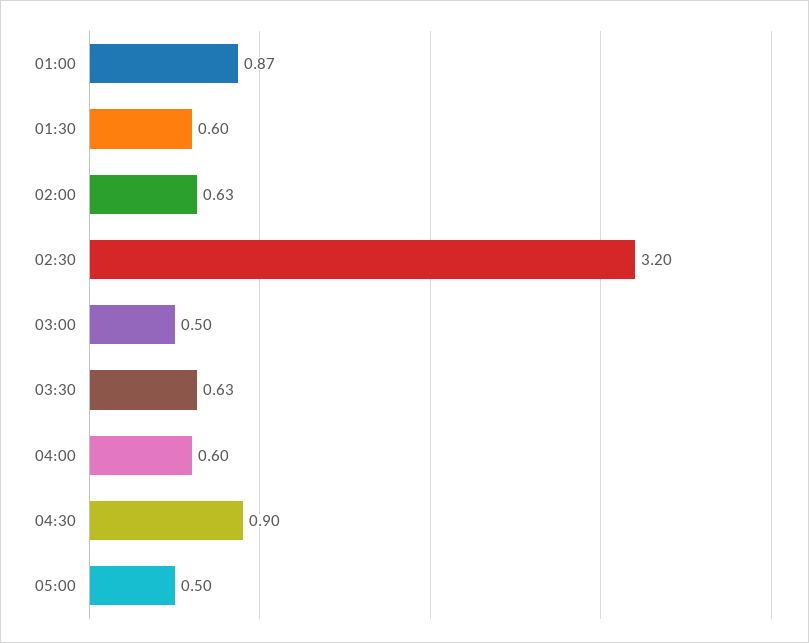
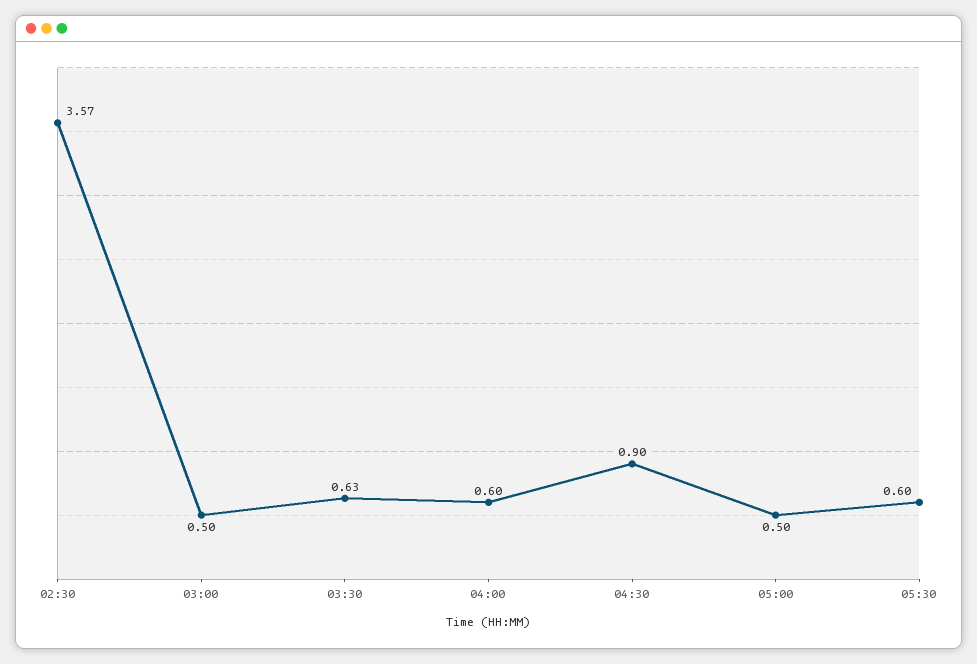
01:00: 0.87 -> none
01:30: 0.6 -> none
02:00: 0.63 -> none
02:30: 3.2 -> 3.57
05:30: none -> 0.6

